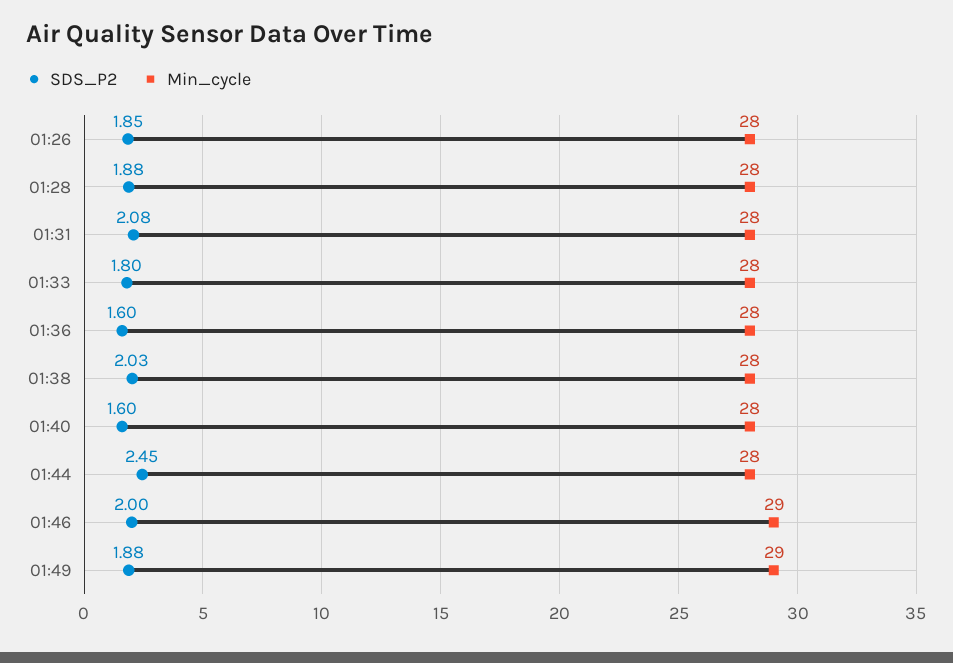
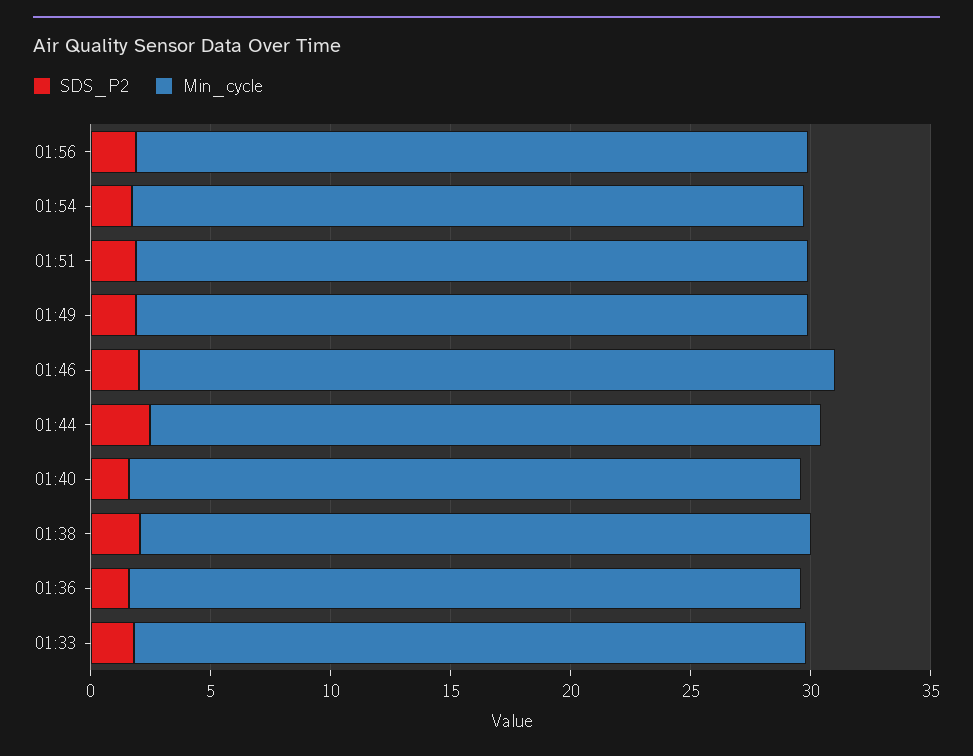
SDS_P2, 01:26: 1.85 -> none
Min_cycle, 01:26: 28 -> none
SDS_P2, 01:28: 1.88 -> none
Min_cycle, 01:28: 28 -> none
SDS_P2, 01:31: 2.08 -> none
Min_cycle, 01:31: 28 -> none
Min_cycle, 01:49: 29 -> 28
SDS_P2, 01:56: none -> 2
Min_cycle, 01:56: none -> 28
SDS_P2, 01:54: none -> 2
Min_cycle, 01:54: none -> 28
SDS_P2, 01:51: none -> 2
Min_cycle, 01:51: none -> 28

